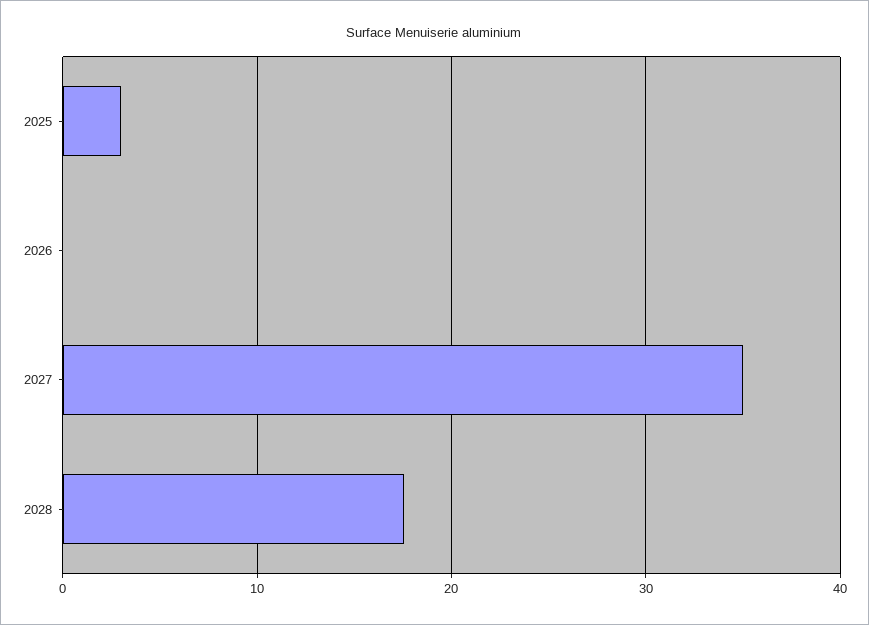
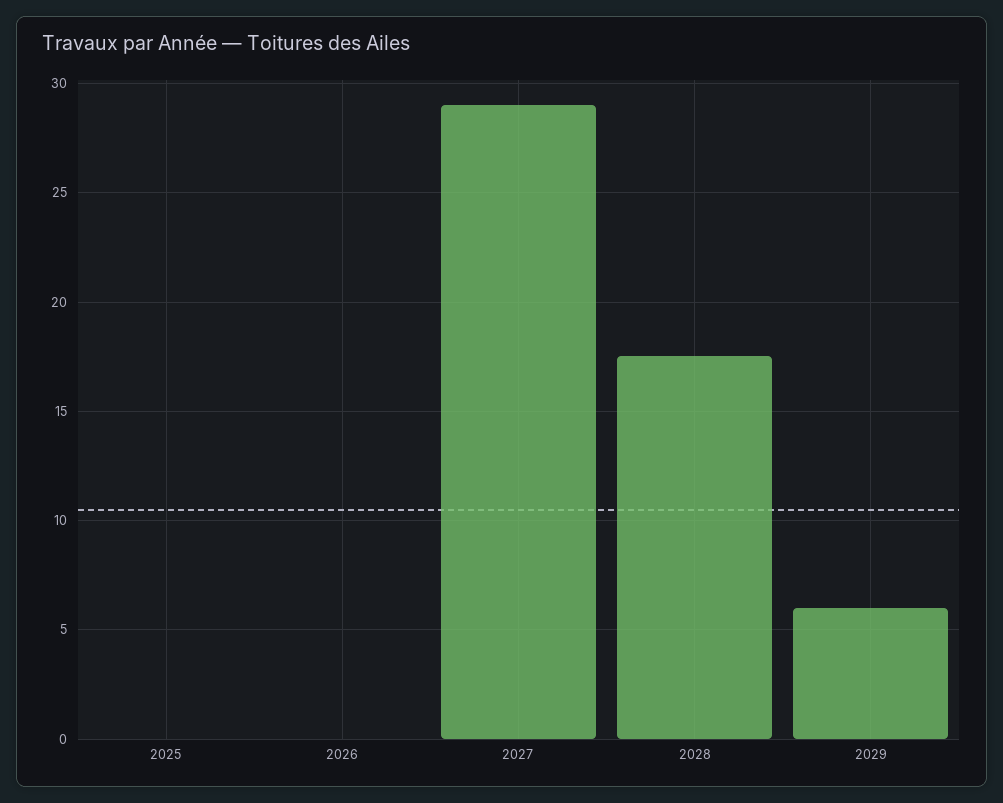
2025: 3 -> 0
2027: 35 -> 29
2029: none -> 6

